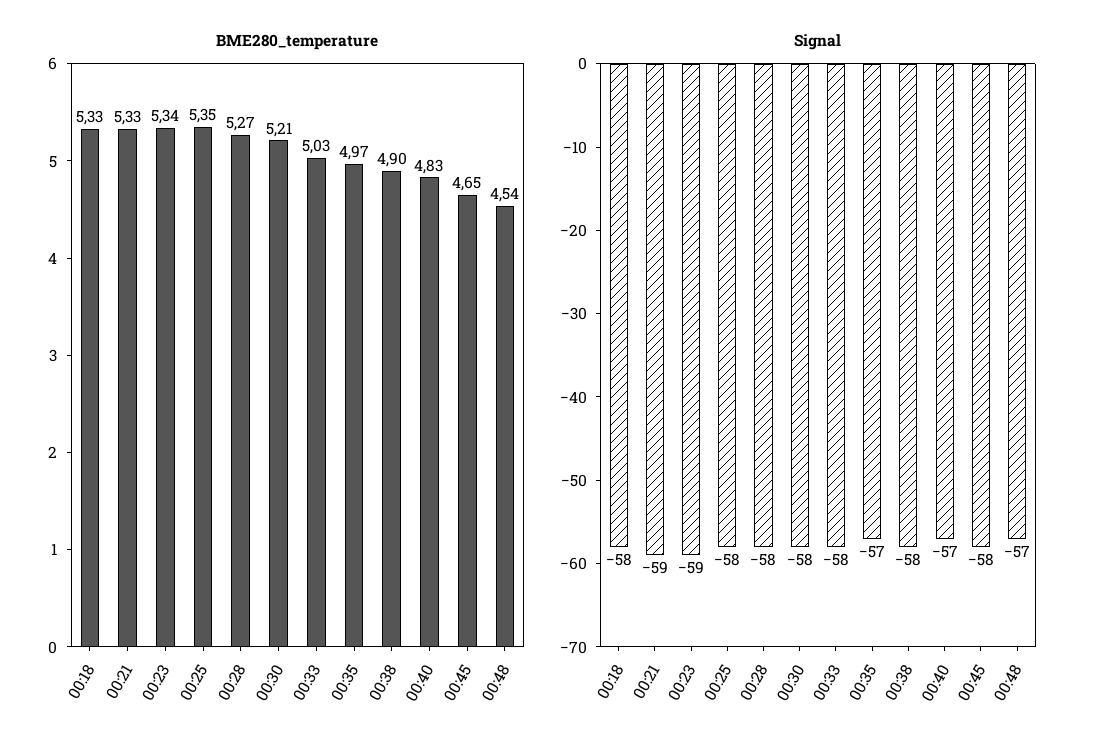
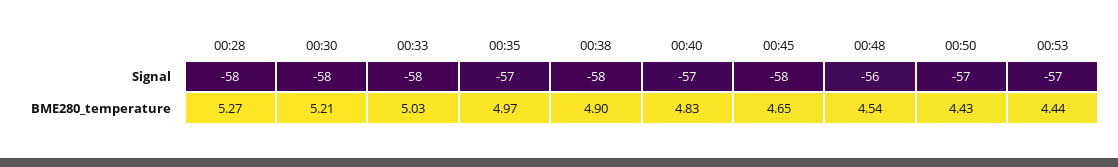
BME280_temperature, 00:18: 5.33 -> none
BME280_temperature, 00:21: 5.33 -> none
BME280_temperature, 00:23: 5.34 -> none
BME280_temperature, 00:25: 5.35 -> none
Signal, 00:18: -58 -> none
Signal, 00:21: -59 -> none
Signal, 00:23: -59 -> none
Signal, 00:25: -58 -> none
Signal, 00:48: -57 -> -56
Signal, 00:50: none -> -57
Signal, 00:53: none -> -57
BME280_temperature, 00:50: none -> 4.43
BME280_temperature, 00:53: none -> 4.44

